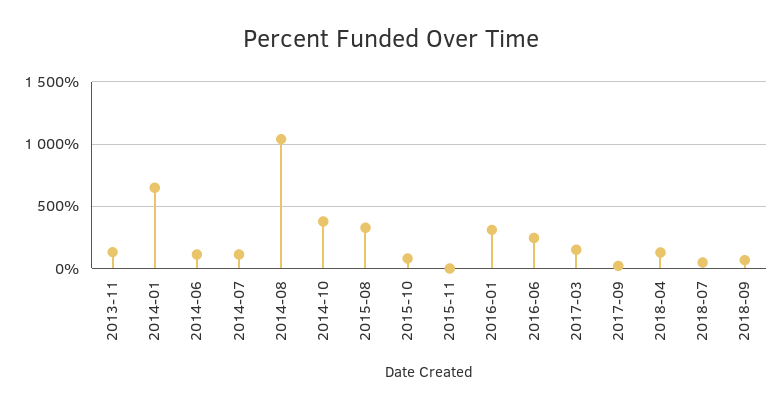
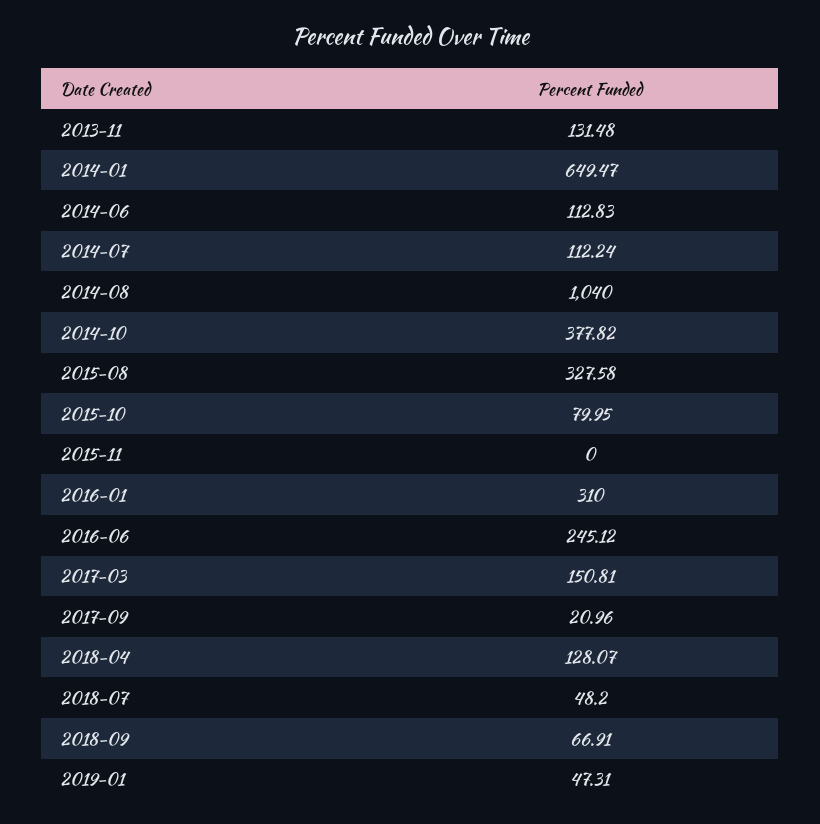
2019-01: none -> 47.31

